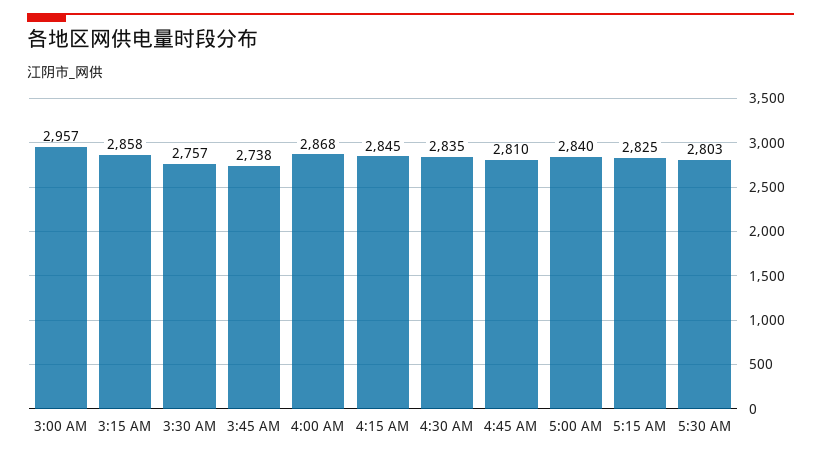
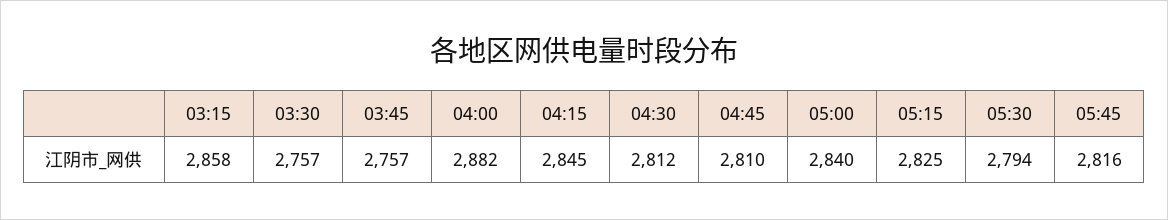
3:00 AM: 2957 -> none
3:45 AM: 2738 -> 2757
4:00 AM: 2868 -> 2882
4:30 AM: 2835 -> 2812
5:30 AM: 2803 -> 2794
05:45: none -> 2816

